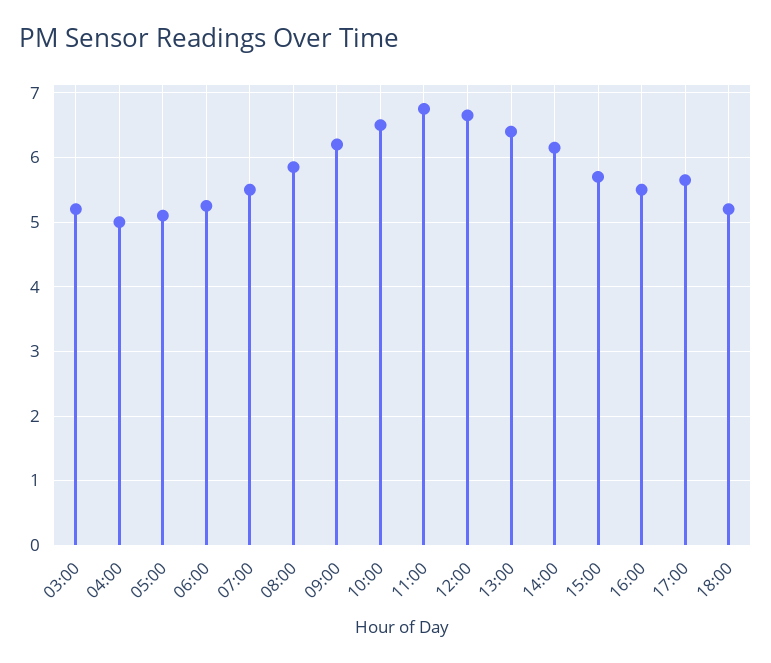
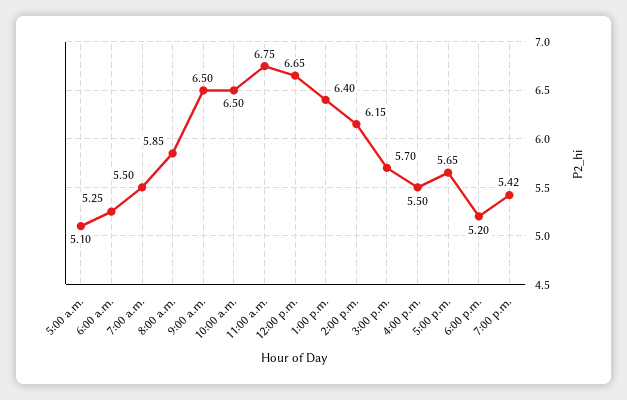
03:00: 5.2 -> none
04:00: 5 -> none
09:00: 6.2 -> 6.5
7:00 p.m.: none -> 5.42

